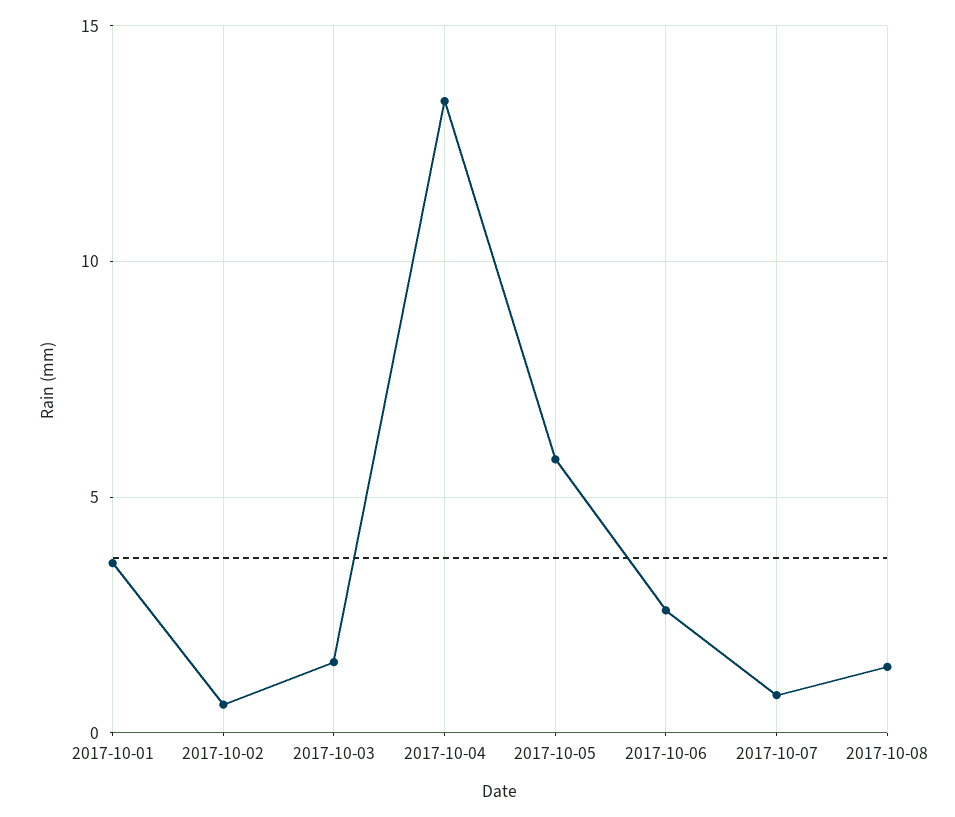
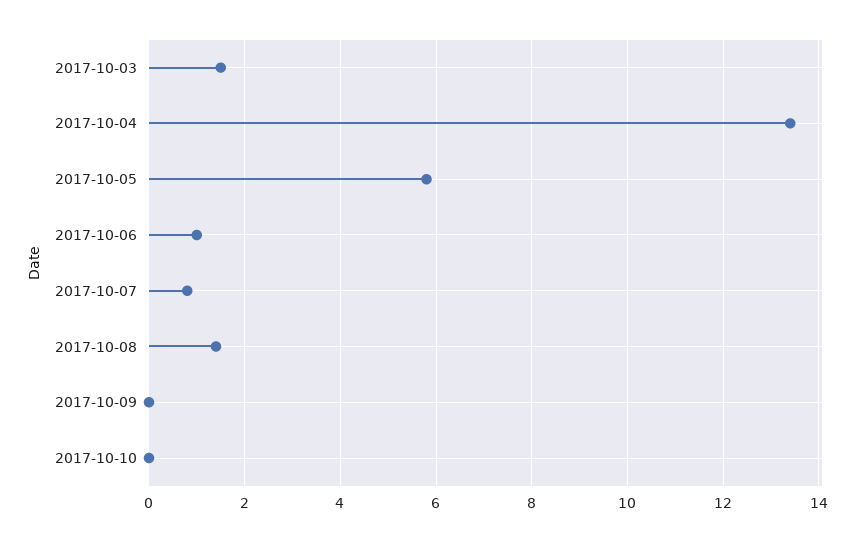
2017-10-01: 3.5 -> none
2017-10-02: 0.5 -> none
2017-10-06: 2.5 -> 1
2017-10-09: none -> 0
2017-10-10: none -> 0

